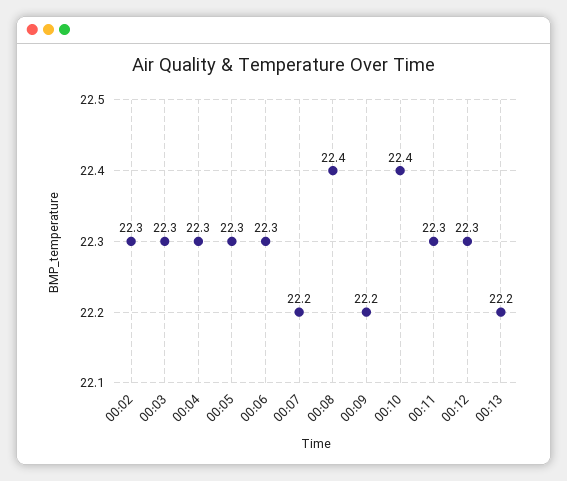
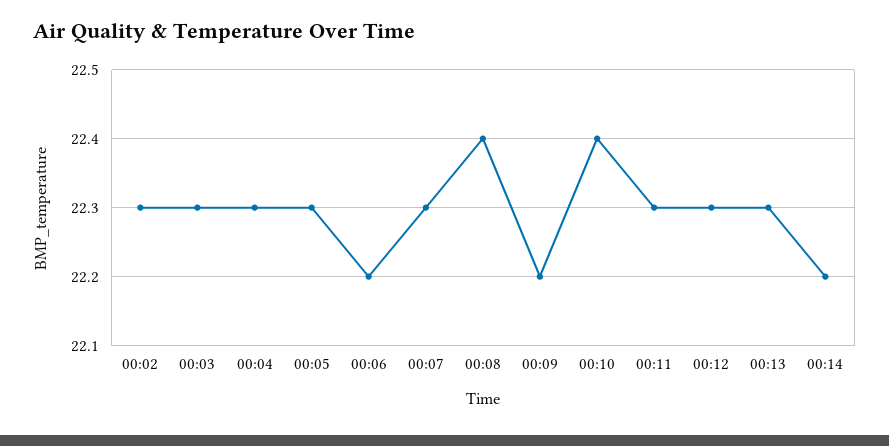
00:06: 22.3 -> 22.2
00:07: 22.2 -> 22.3
00:13: 22.2 -> 22.3
00:14: none -> 22.2

